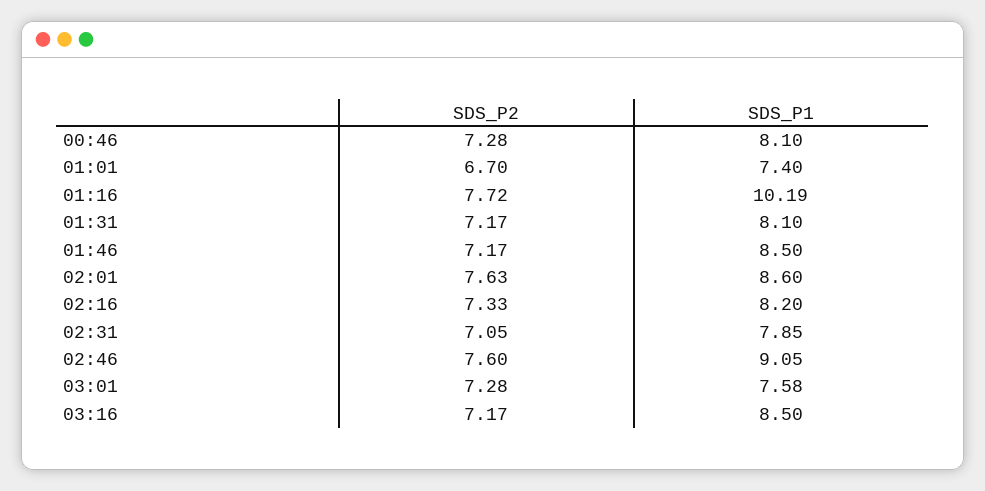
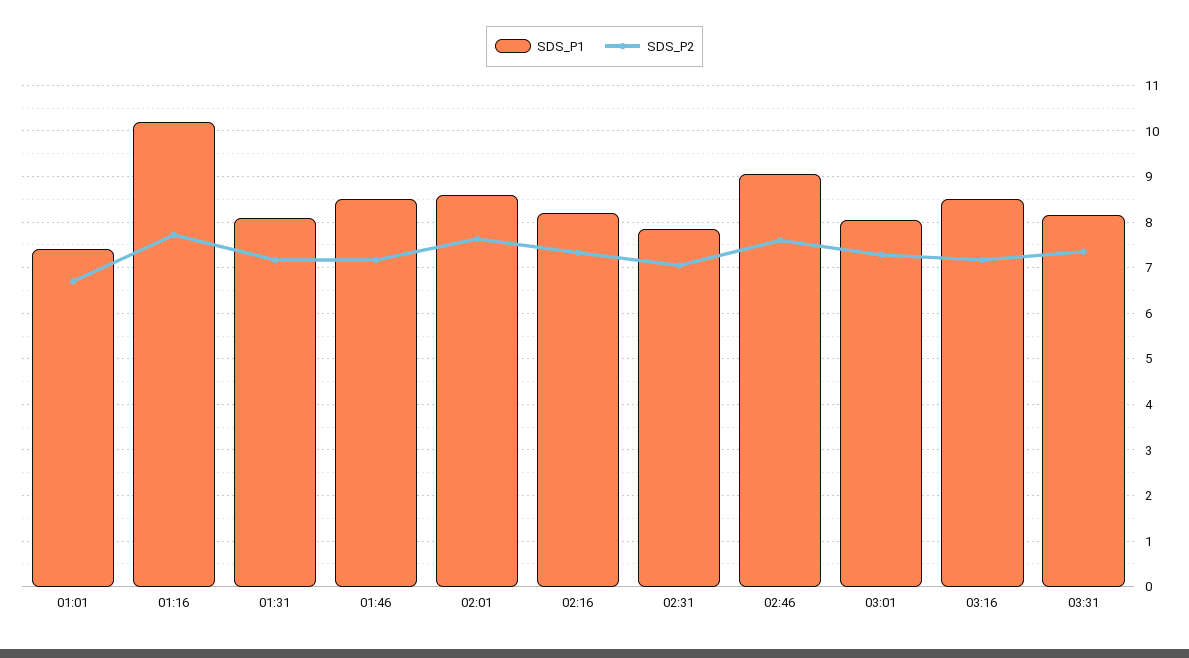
SDS_P2, 00:46: 7.28 -> none
SDS_P1, 00:46: 8.1 -> none
SDS_P1, 03:01: 7.58 -> 8
SDS_P1, 03:31: none -> 8.2
SDS_P2, 03:31: none -> 7.4

